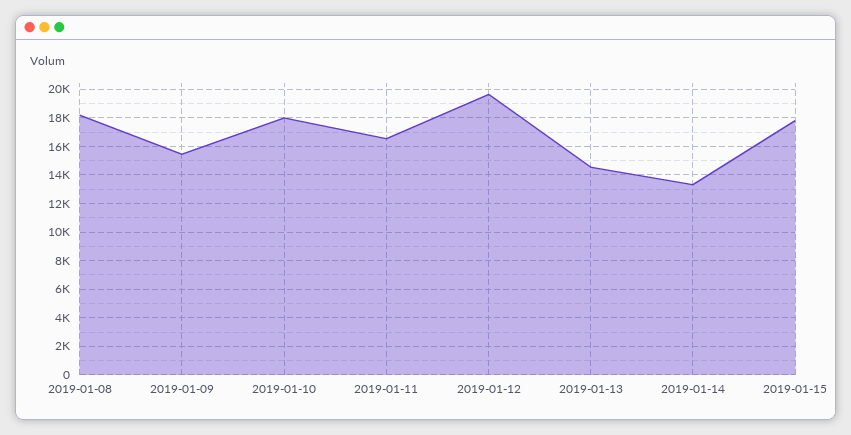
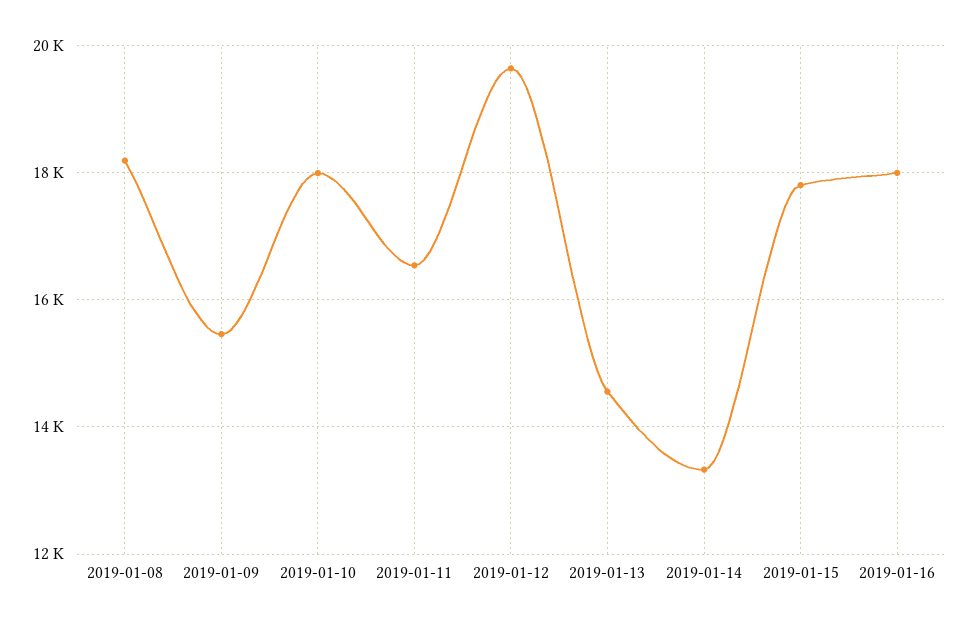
2019-01-16: none -> 18000

